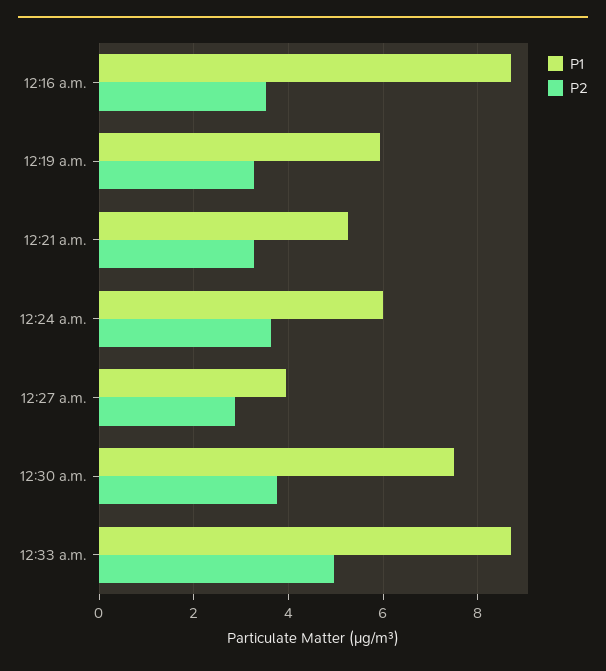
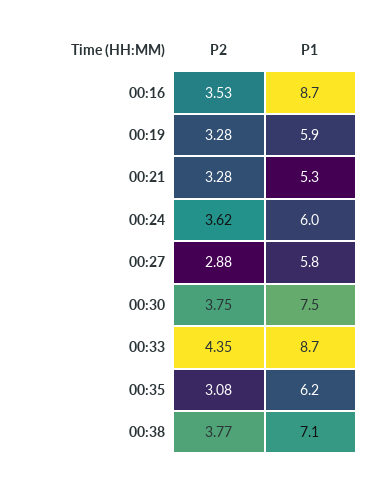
P1, 12:27 a.m.: 4 -> 5.8
P2, 12:33 a.m.: 5 -> 4.35
P2, 00:35: none -> 3.08
P1, 00:35: none -> 6.2
P2, 00:38: none -> 3.77
P1, 00:38: none -> 7.1

